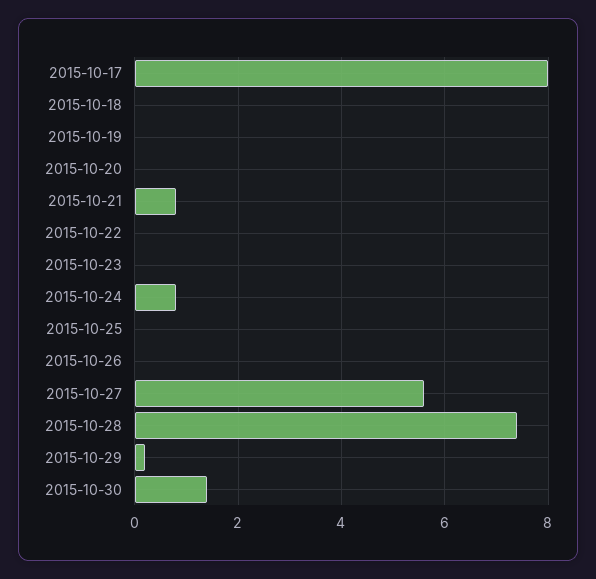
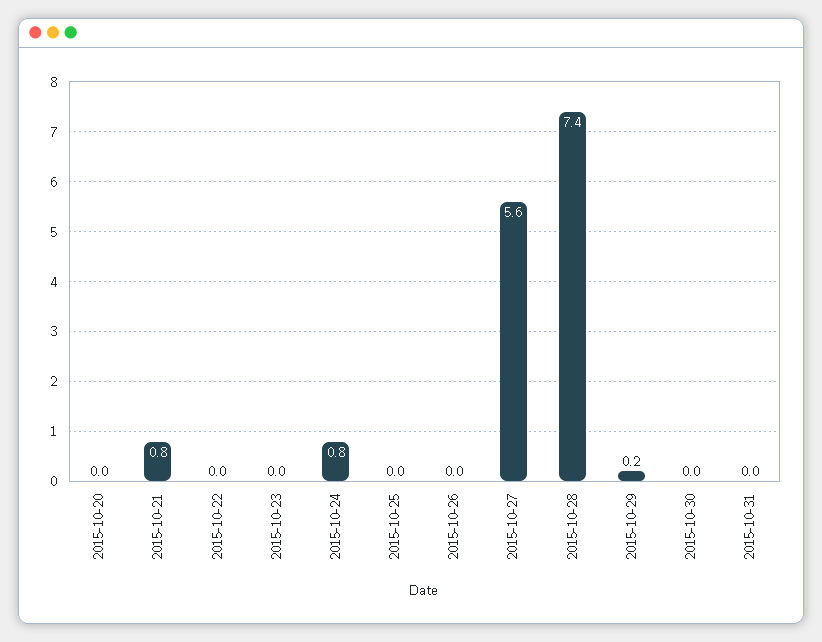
2015-10-17: 8 -> none
2015-10-18: 0 -> none
2015-10-19: 0 -> none
2015-10-30: 1.5 -> 0
2015-10-31: none -> 0

